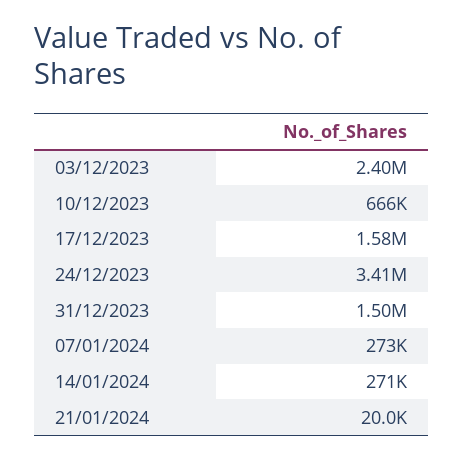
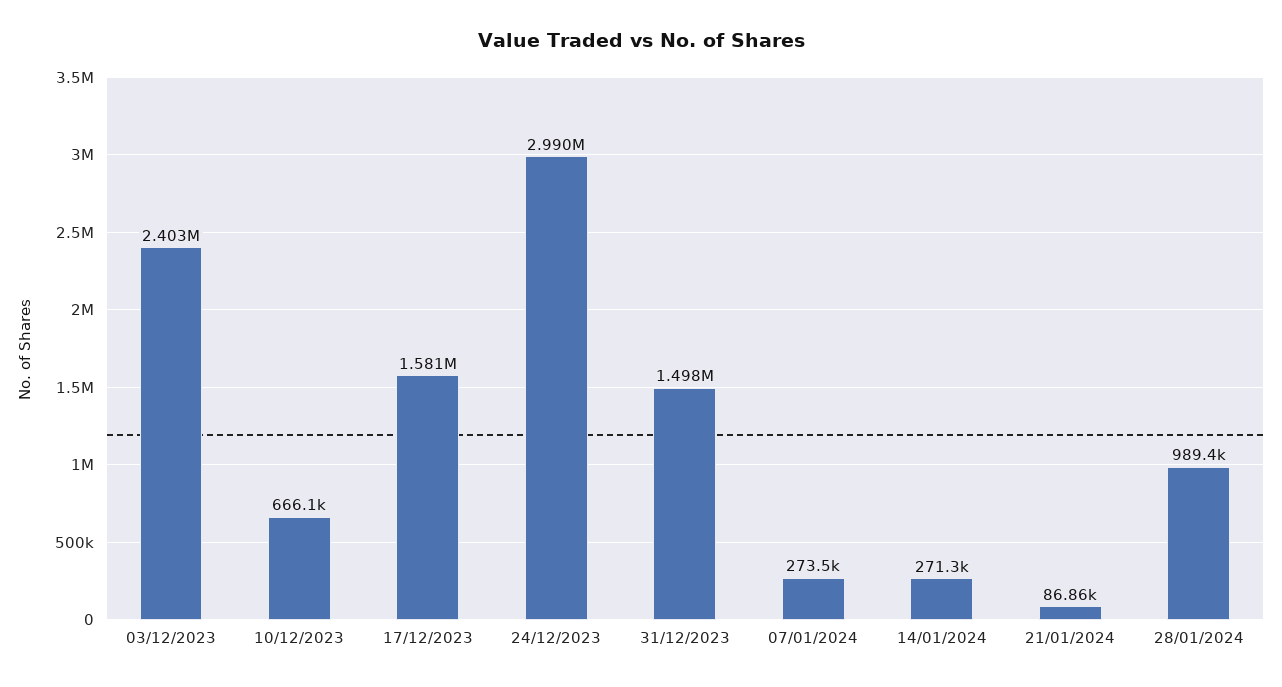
24/12/2023: 3410000 -> 2990000
21/01/2024: 20000 -> 86860
28/01/2024: none -> 989400

